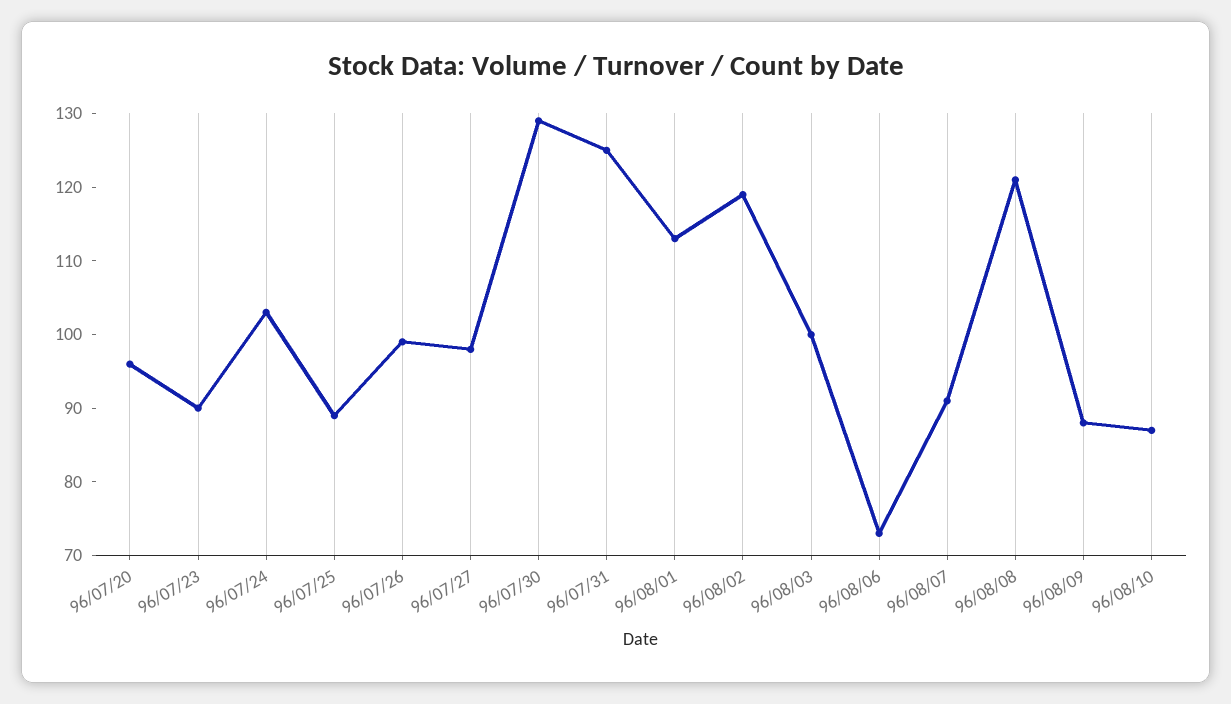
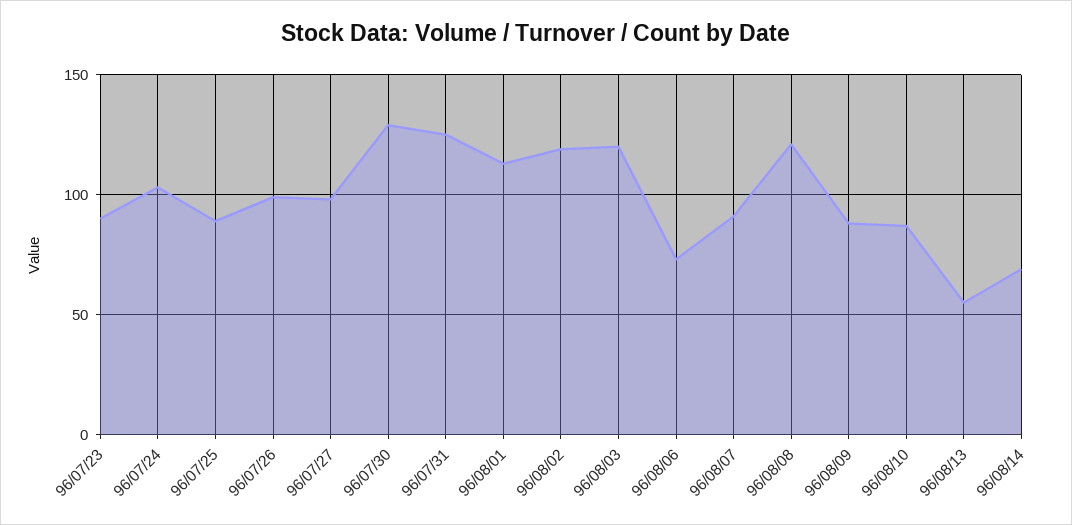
96/07/20: 95 -> none
96/08/03: 100 -> 120
96/08/13: none -> 55
96/08/14: none -> 70

